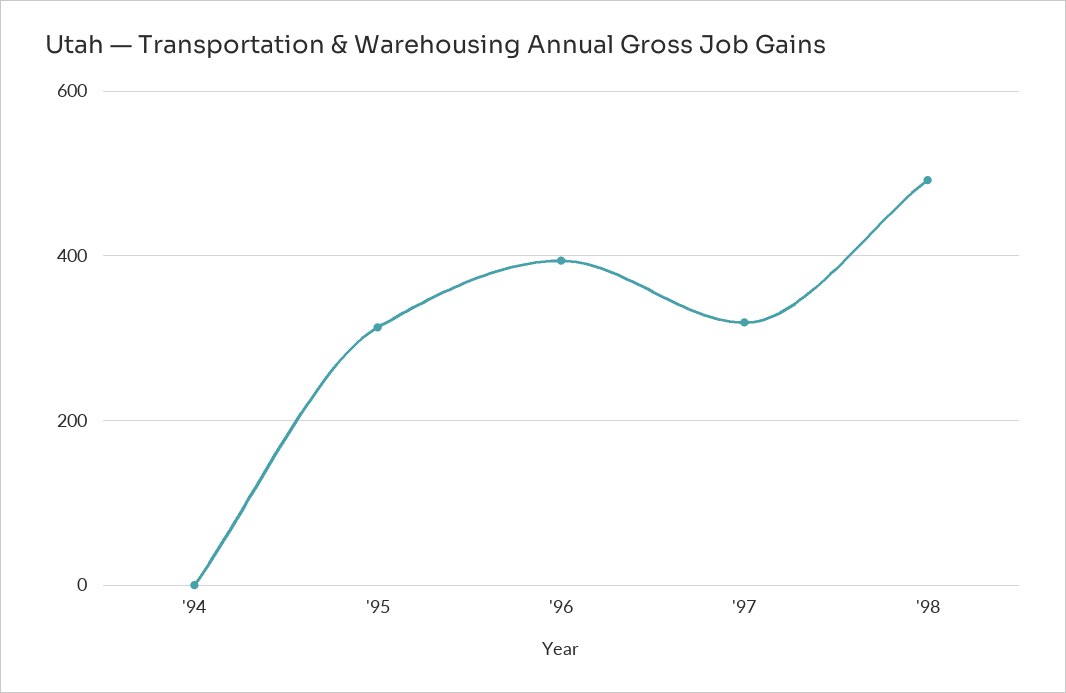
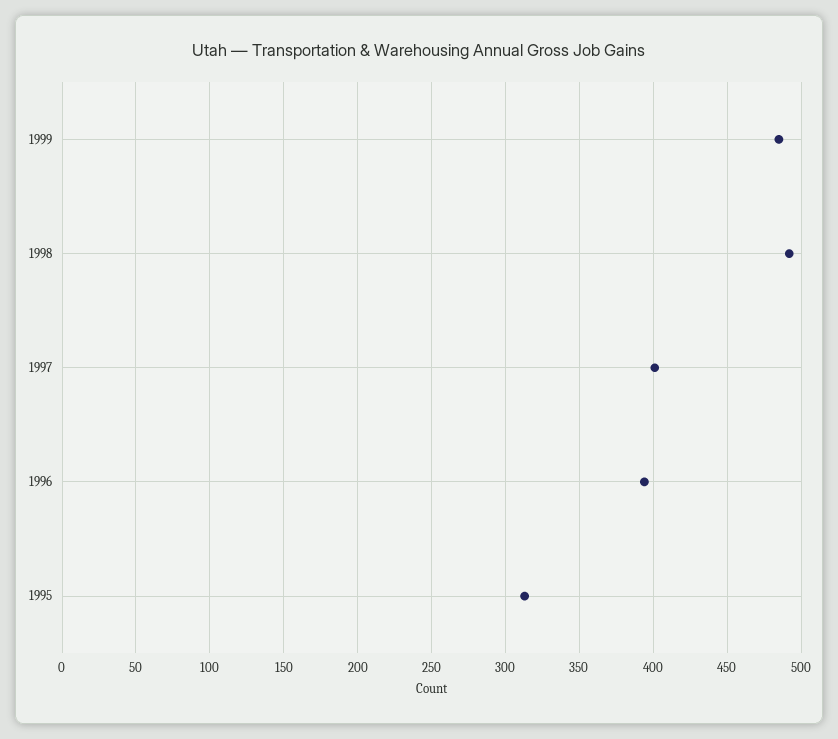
'94: 0 -> none
'97: 320 -> 400
1999: none -> 485

